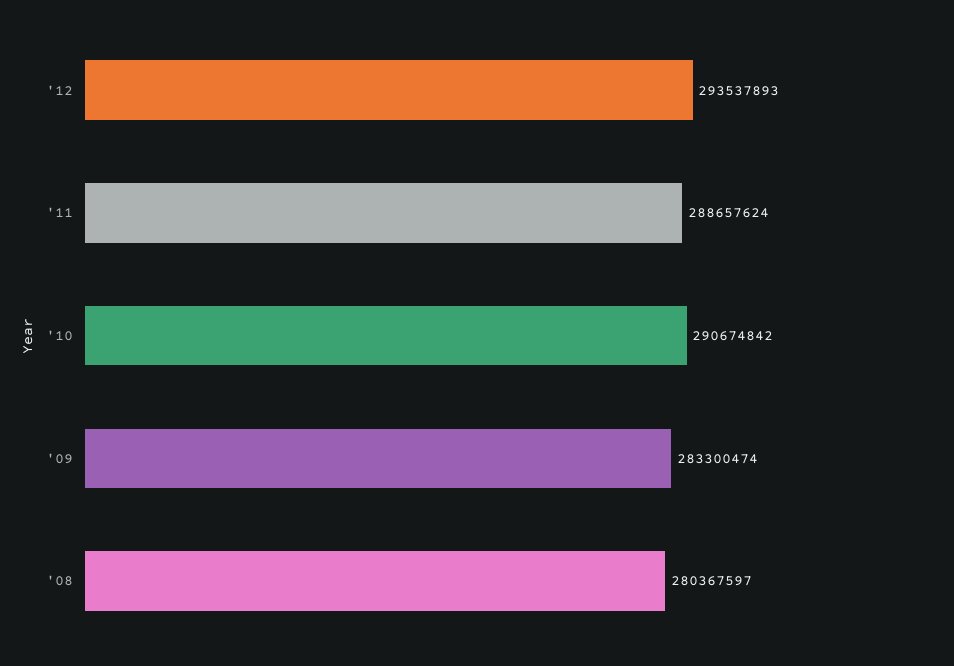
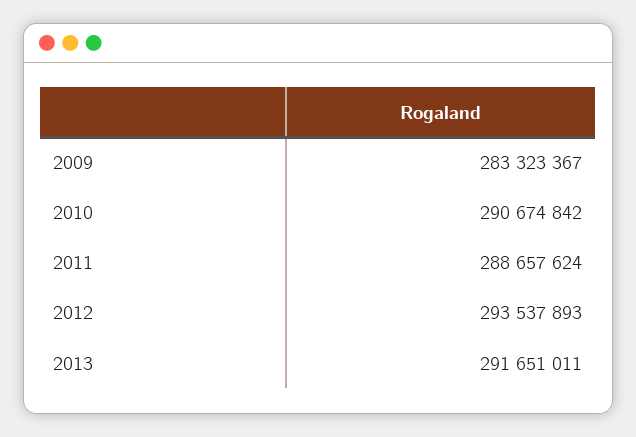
'09: 283300474 -> 283323367
'08: 280367597 -> none
2013: none -> 291651011

